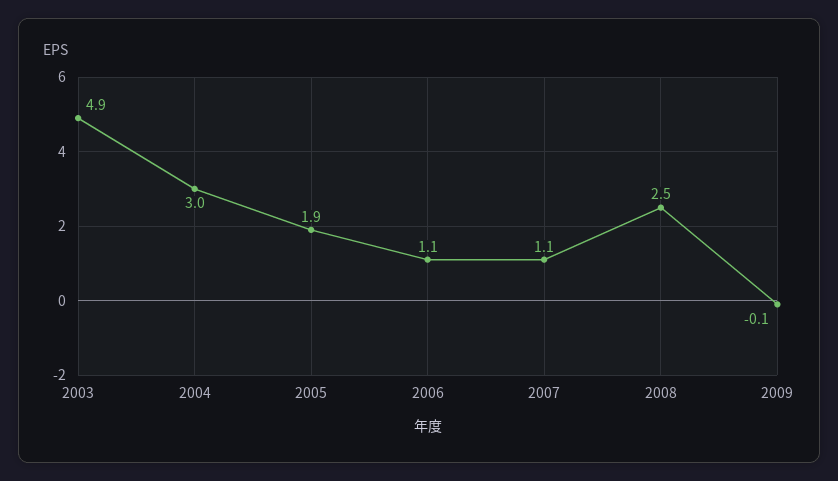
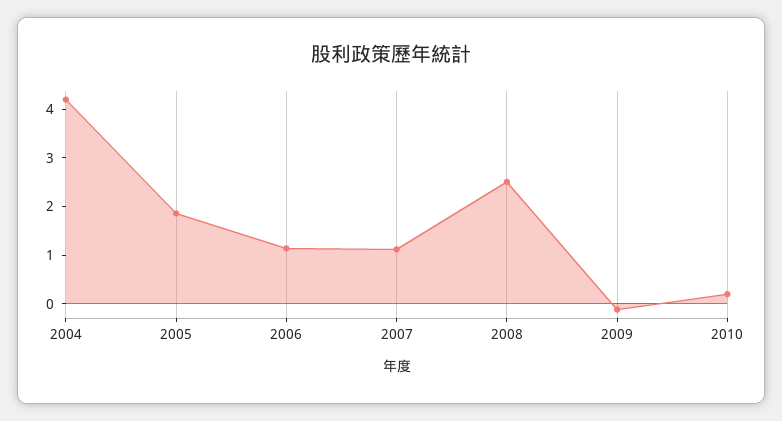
2003: 4.9 -> none
2004: 3 -> 4.2
2010: none -> 0.2

